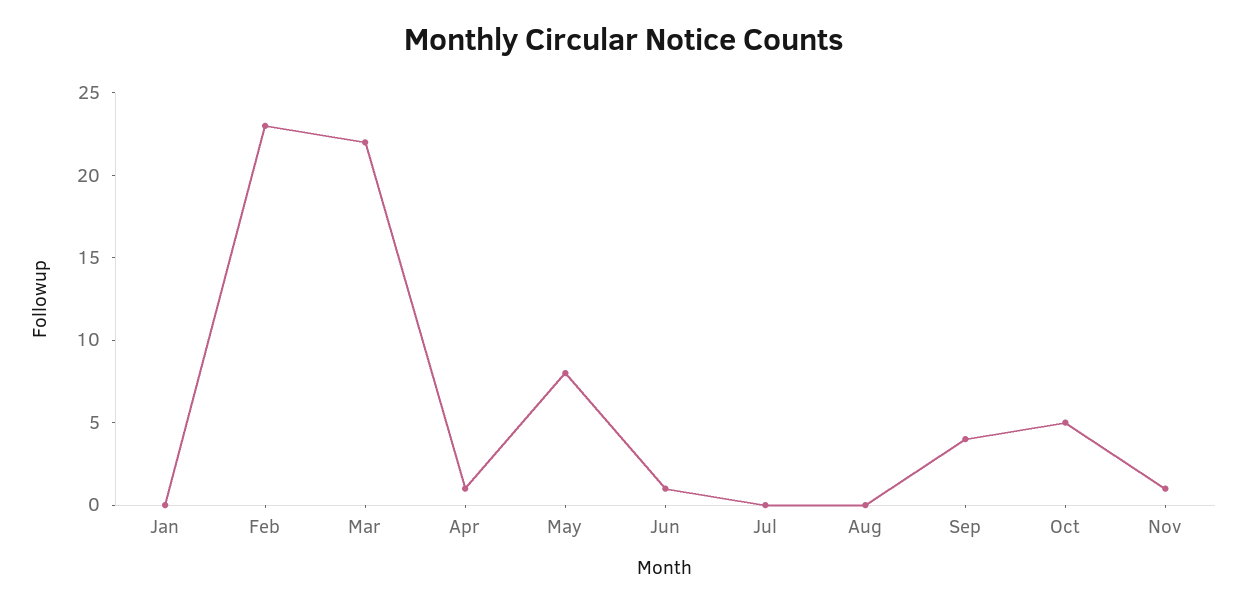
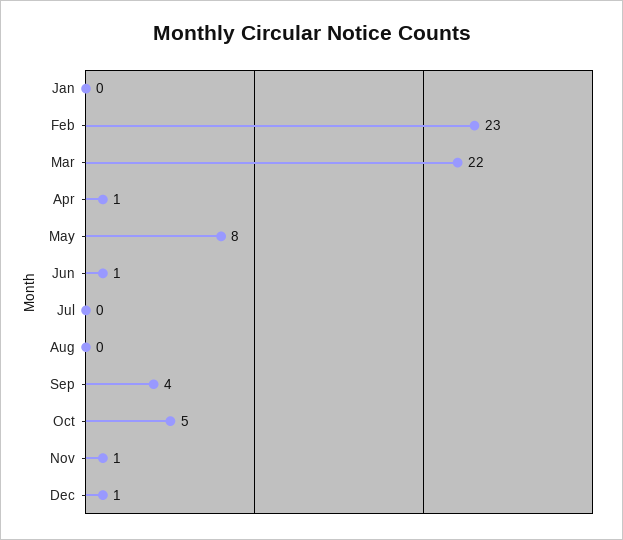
Dec: none -> 1

